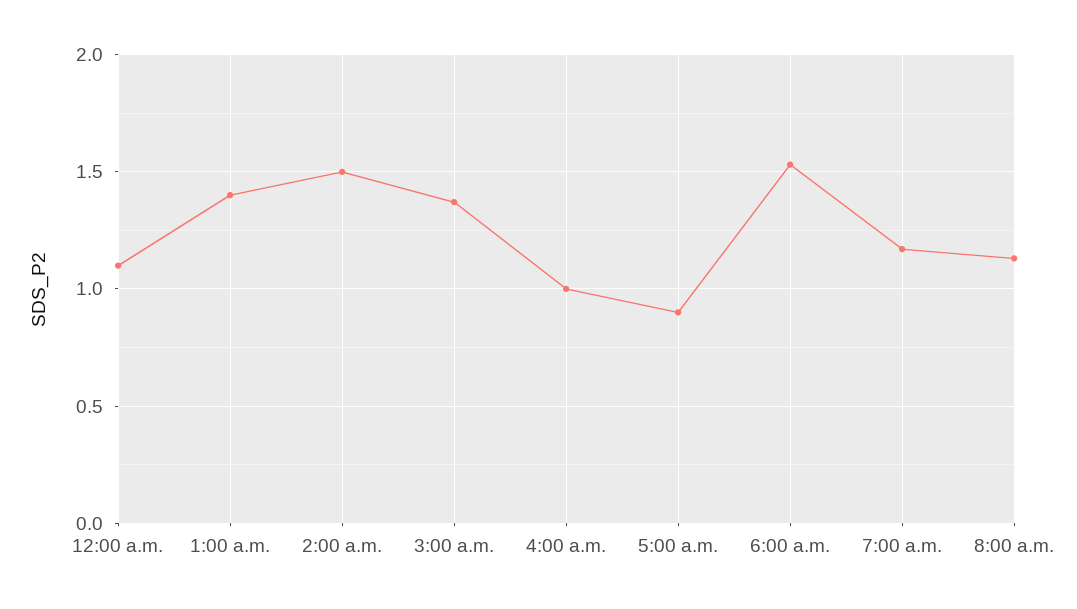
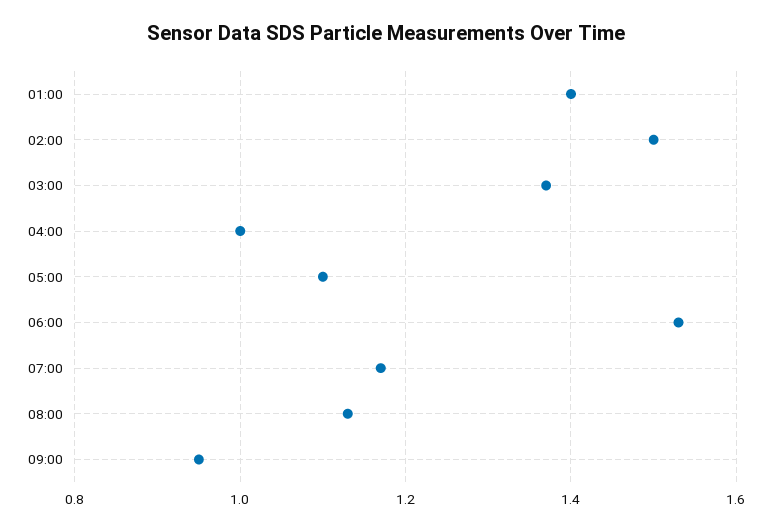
12:00 a.m.: 1.1 -> none
5:00 a.m.: 0.9 -> 1.1
09:00: none -> 0.95

